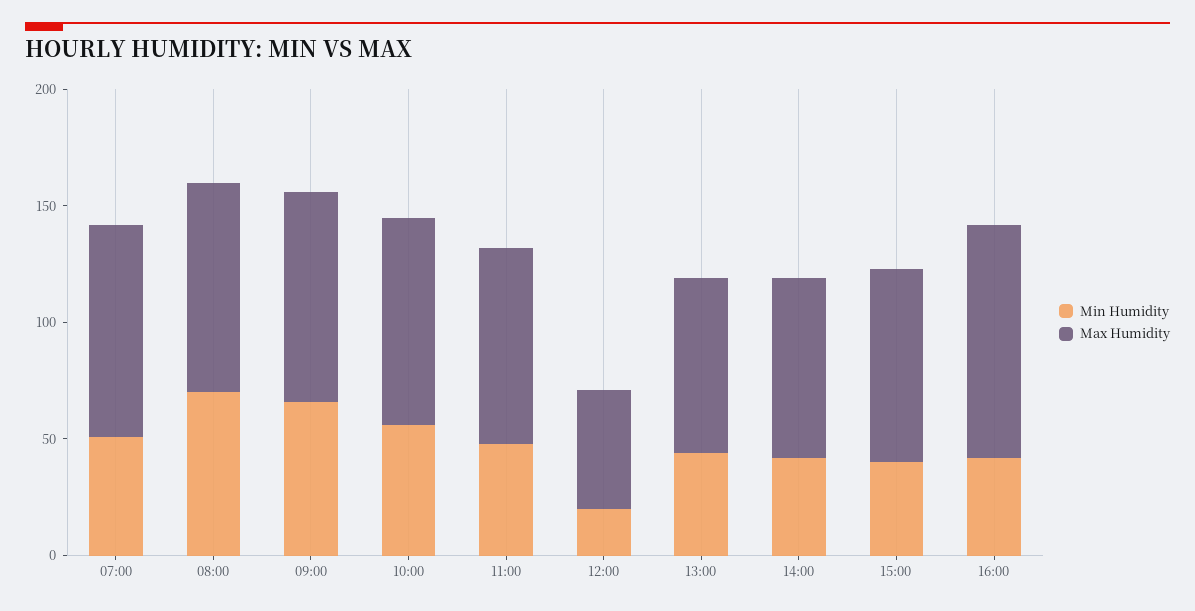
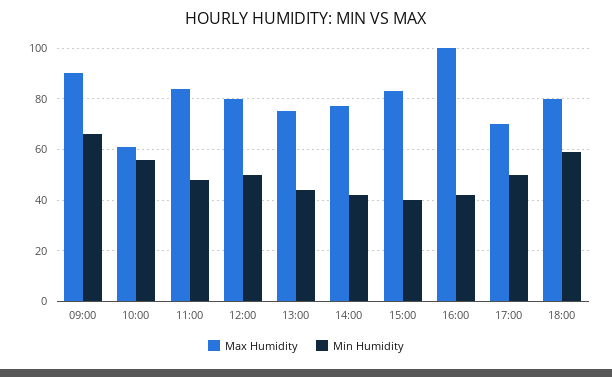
Min Humidity, 07:00: 50 -> none
Max Humidity, 07:00: 90 -> none
Min Humidity, 08:00: 70 -> none
Max Humidity, 08:00: 90 -> none
Max Humidity, 10:00: 90 -> 60
Min Humidity, 12:00: 20 -> 50
Max Humidity, 12:00: 50 -> 80
Max Humidity, 17:00: none -> 70
Min Humidity, 17:00: none -> 50
Max Humidity, 18:00: none -> 80
Min Humidity, 18:00: none -> 60

